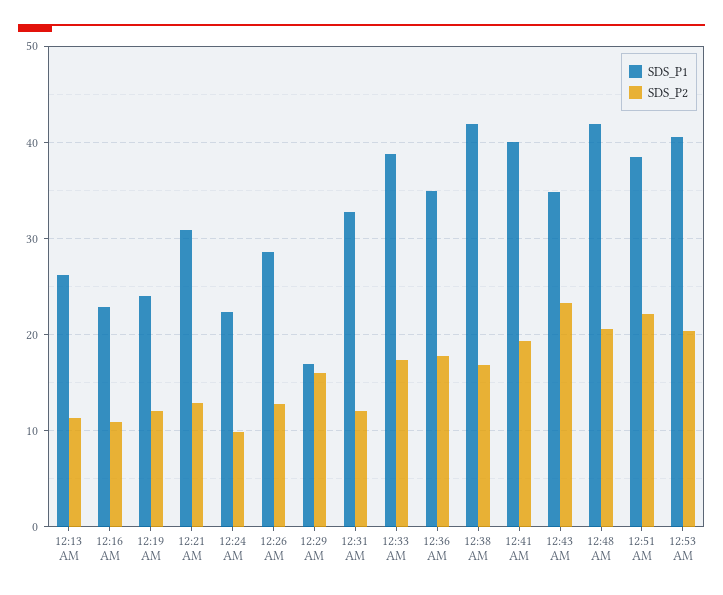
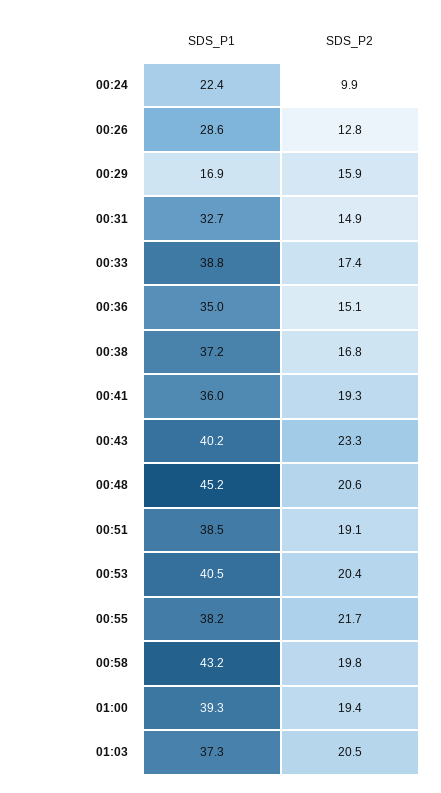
SDS_P1, 12:13 AM: 26 -> none
SDS_P2, 12:13 AM: 11 -> none
SDS_P1, 12:16 AM: 23 -> none
SDS_P2, 12:16 AM: 11 -> none
SDS_P1, 12:19 AM: 24 -> none
SDS_P2, 12:19 AM: 12 -> none
SDS_P1, 12:21 AM: 31 -> none
SDS_P2, 12:21 AM: 13 -> none
SDS_P2, 12:31 AM: 12 -> 14.9
SDS_P2, 12:36 AM: 18 -> 15.1
SDS_P1, 12:38 AM: 42 -> 37.2
SDS_P1, 12:41 AM: 40 -> 36
SDS_P1, 12:43 AM: 35 -> 40.2
SDS_P1, 12:48 AM: 42 -> 45.2
SDS_P2, 12:51 AM: 22 -> 19.1
SDS_P1, 00:55: none -> 38.2
SDS_P2, 00:55: none -> 21.7
SDS_P1, 00:58: none -> 43.2
SDS_P2, 00:58: none -> 19.8
SDS_P1, 01:00: none -> 39.3
SDS_P2, 01:00: none -> 19.4
SDS_P1, 01:03: none -> 37.3
SDS_P2, 01:03: none -> 20.5

